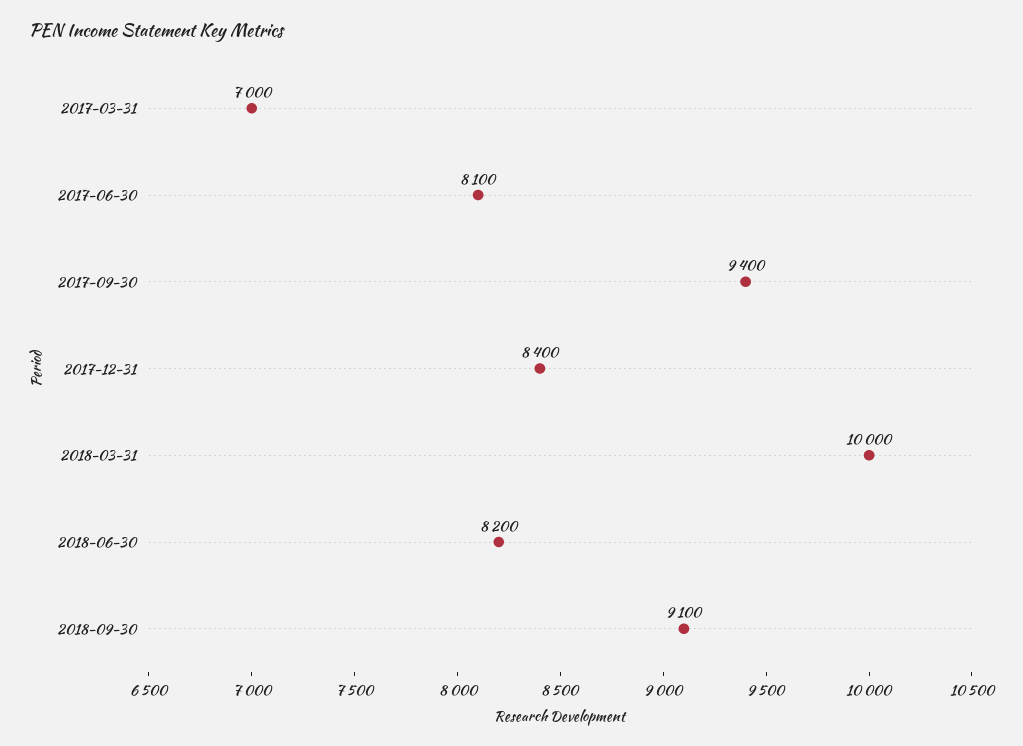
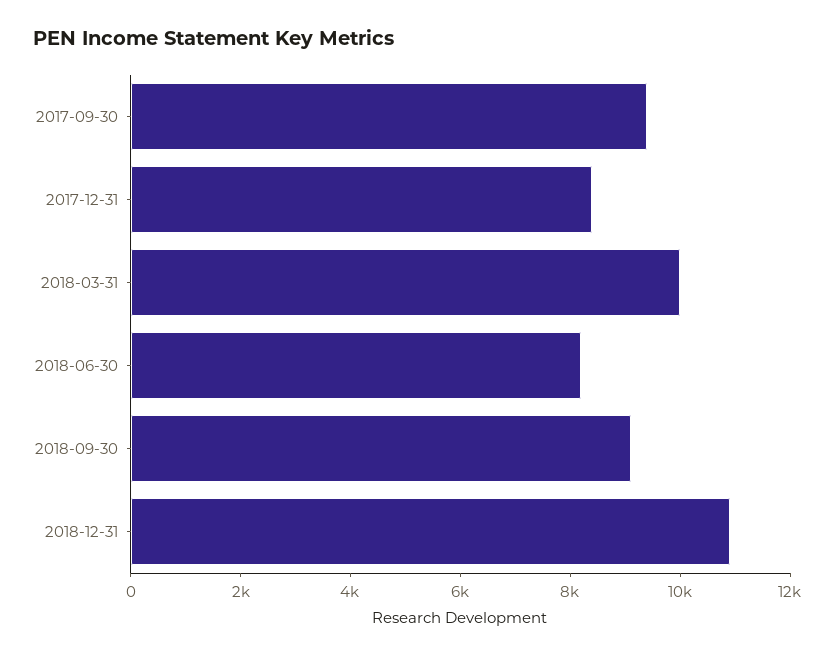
2017-03-31: 7000 -> none
2017-06-30: 8100 -> none
2018-12-31: none -> 11000

